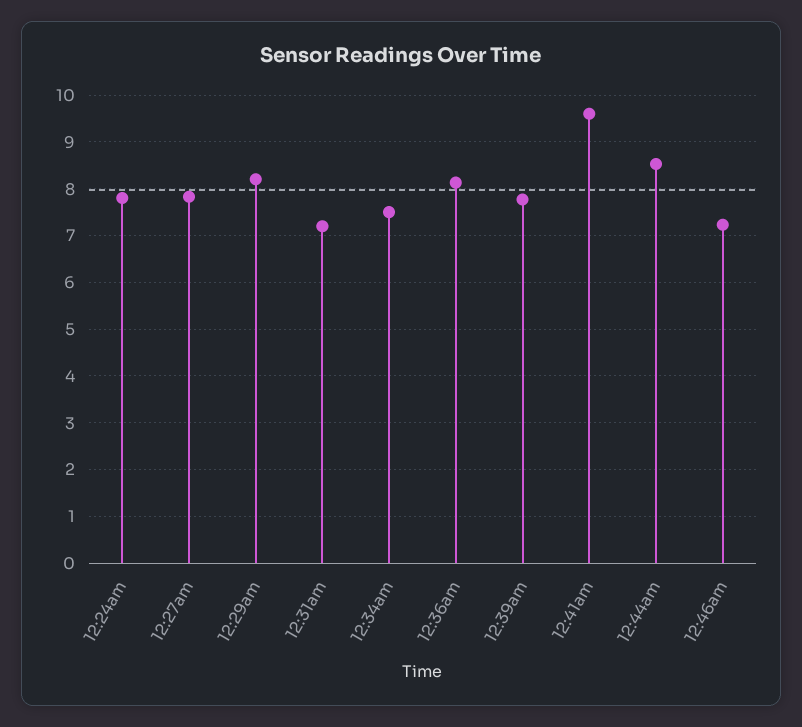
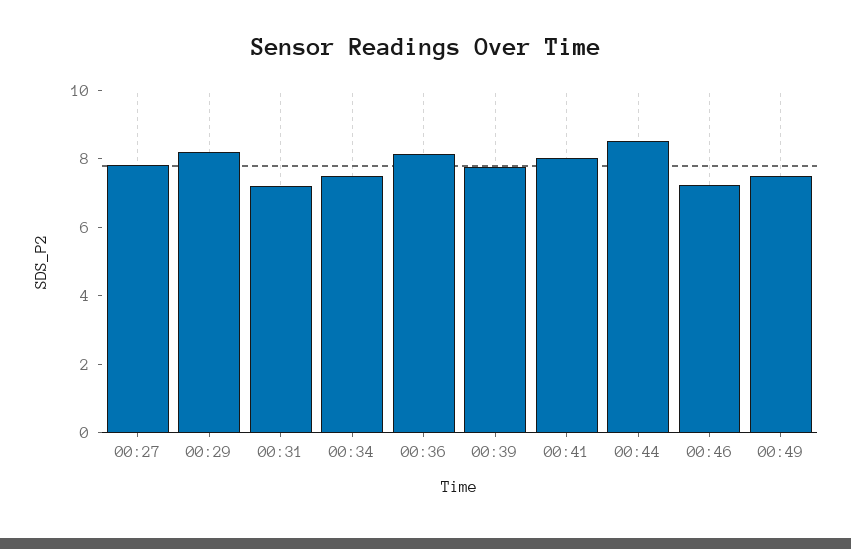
12:24am: 7.8 -> none
12:41am: 9.6 -> 8
00:49: none -> 7.5

